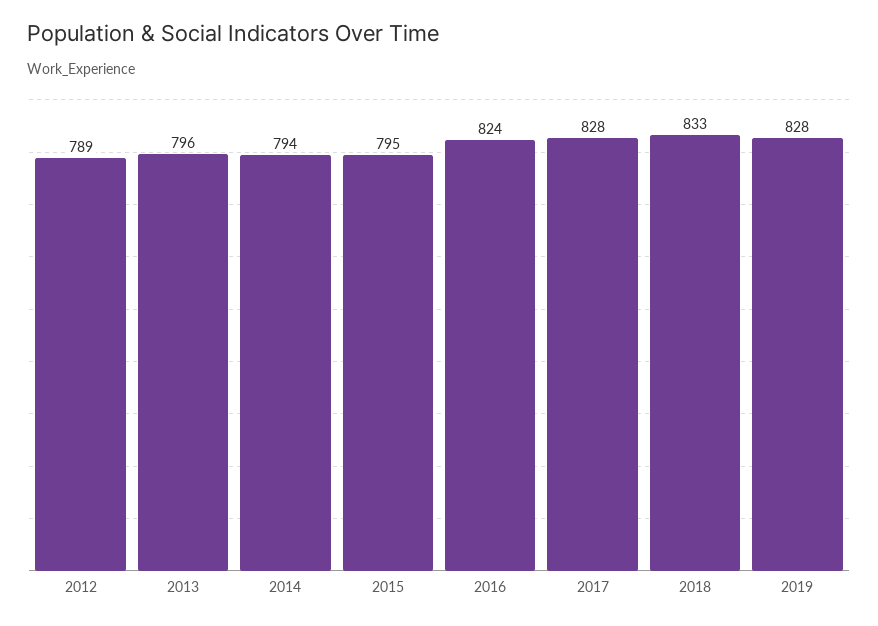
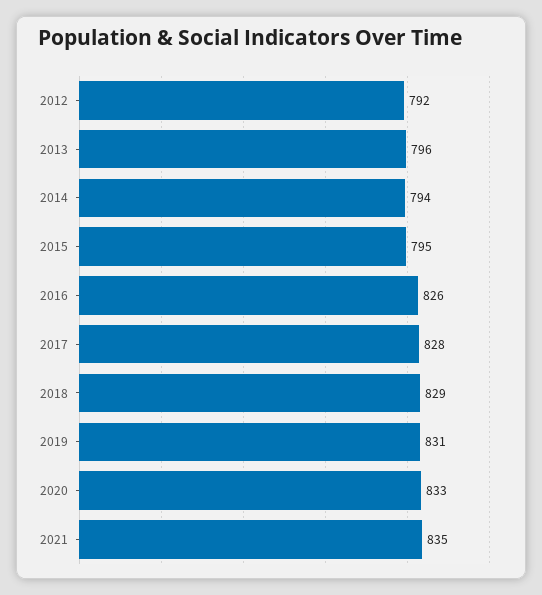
2012: 789 -> 792
2016: 824 -> 826
2018: 833 -> 829
2019: 828 -> 831
2020: none -> 833
2021: none -> 835

